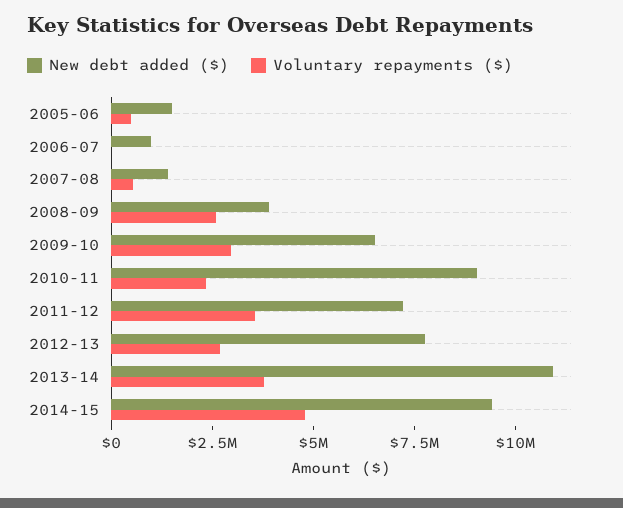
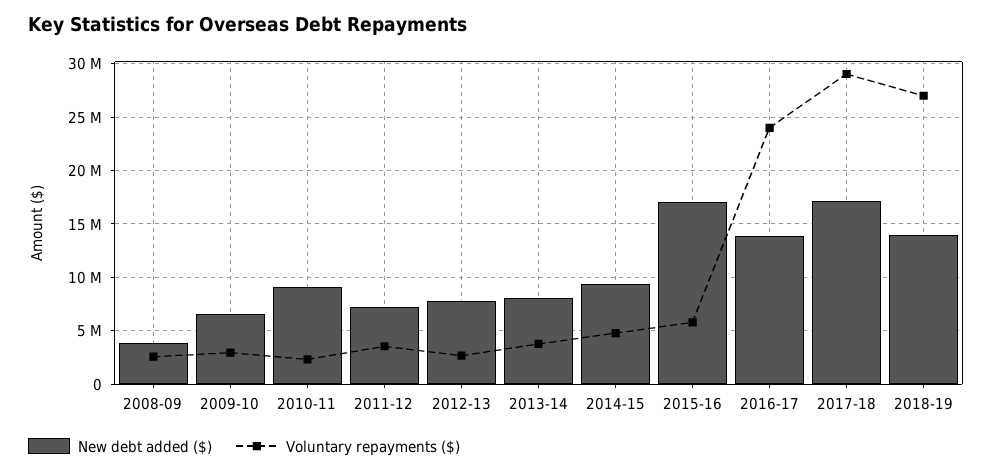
New debt added ($), 2005-06: 1500000 -> none
Voluntary repayments ($), 2005-06: 500000 -> none
New debt added ($), 2006-07: 1000000 -> none
Voluntary repayments ($), 2006-07: 0 -> none
New debt added ($), 2007-08: 1500000 -> none
Voluntary repayments ($), 2007-08: 500000 -> none
New debt added ($), 2013-14: 11000000 -> 8000000
New debt added ($), 2015-16: none -> 17000000
Voluntary repayments ($), 2015-16: none -> 6000000
New debt added ($), 2016-17: none -> 14000000
Voluntary repayments ($), 2016-17: none -> 24000000
New debt added ($), 2017-18: none -> 17000000
Voluntary repayments ($), 2017-18: none -> 29000000
New debt added ($), 2018-19: none -> 14000000
Voluntary repayments ($), 2018-19: none -> 27000000

